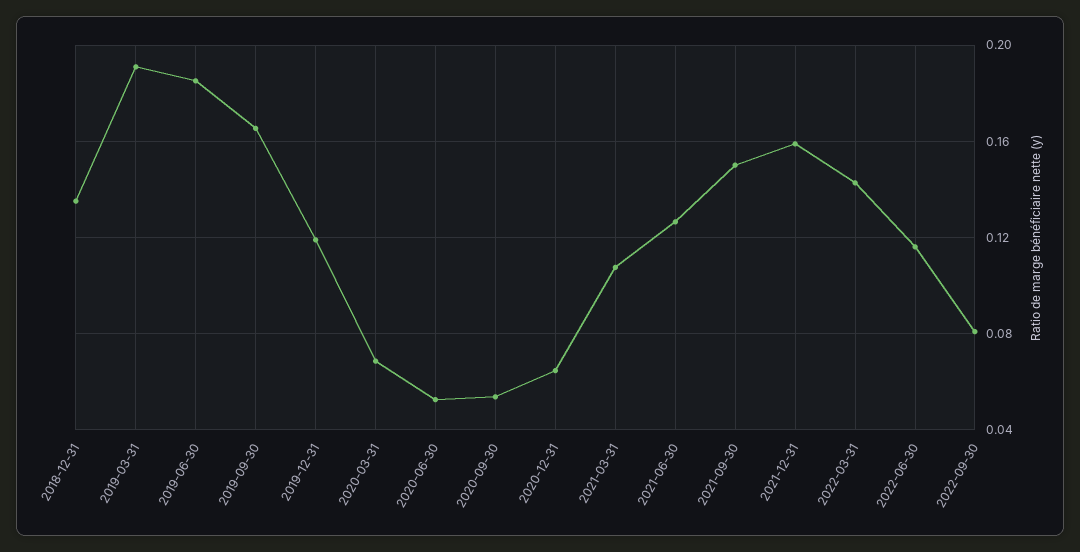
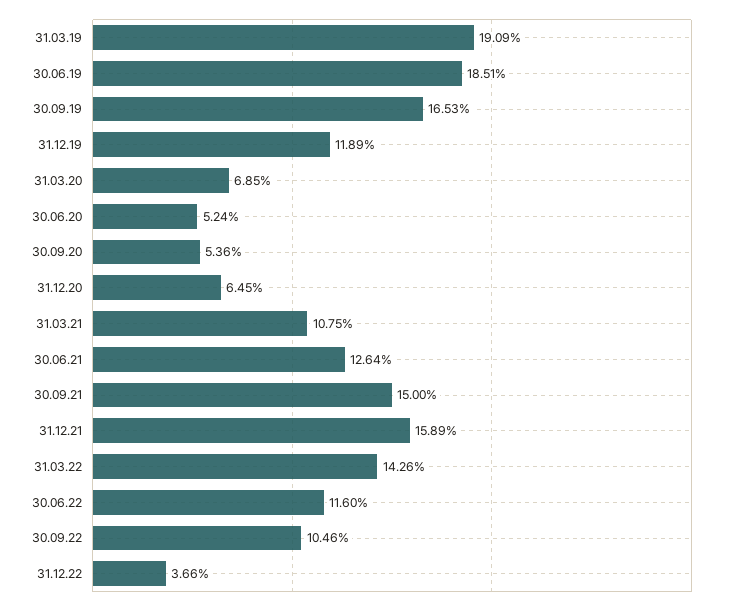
2018-12-31: 0.135 -> none
2022-09-30: 0.08 -> 0.1046
31.12.22: none -> 0.0366

